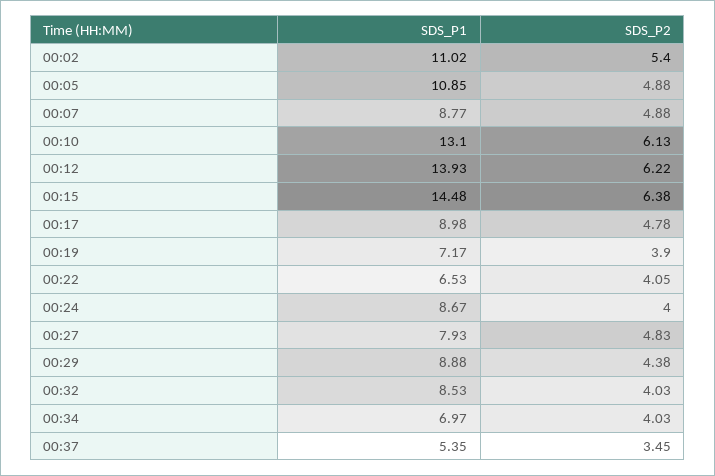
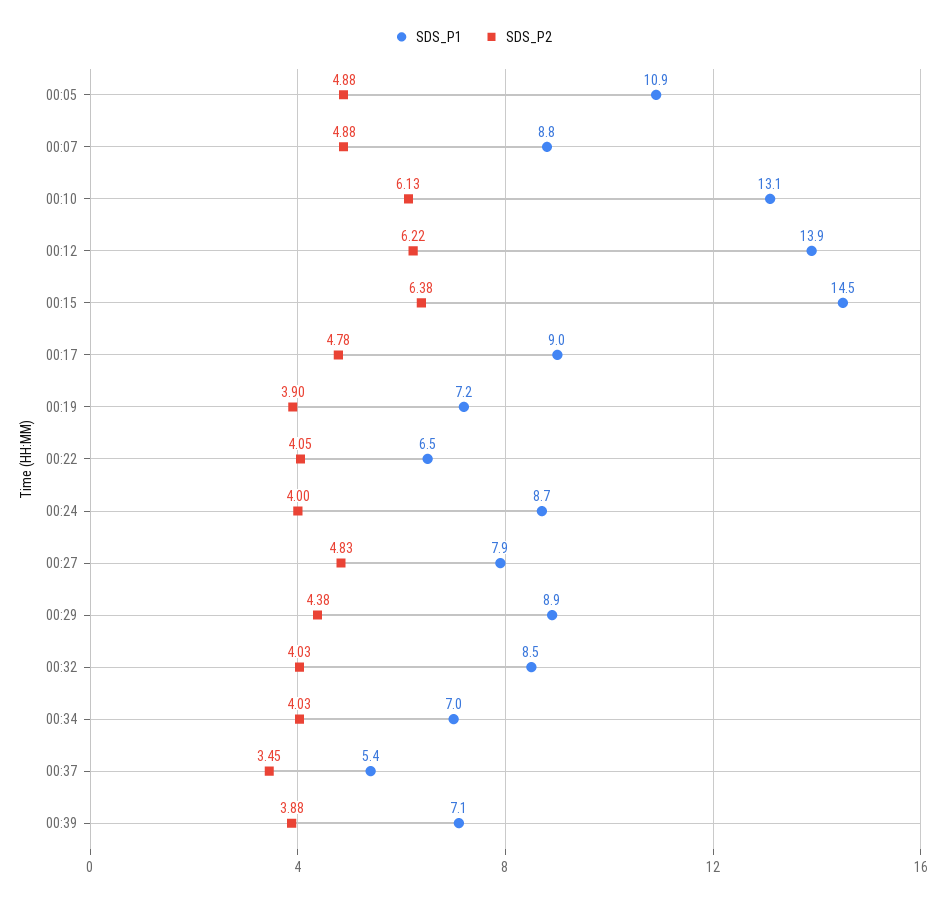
SDS_P1, 00:02: 11.02 -> none
SDS_P2, 00:02: 5.4 -> none
SDS_P1, 00:39: none -> 7.1
SDS_P2, 00:39: none -> 3.88

